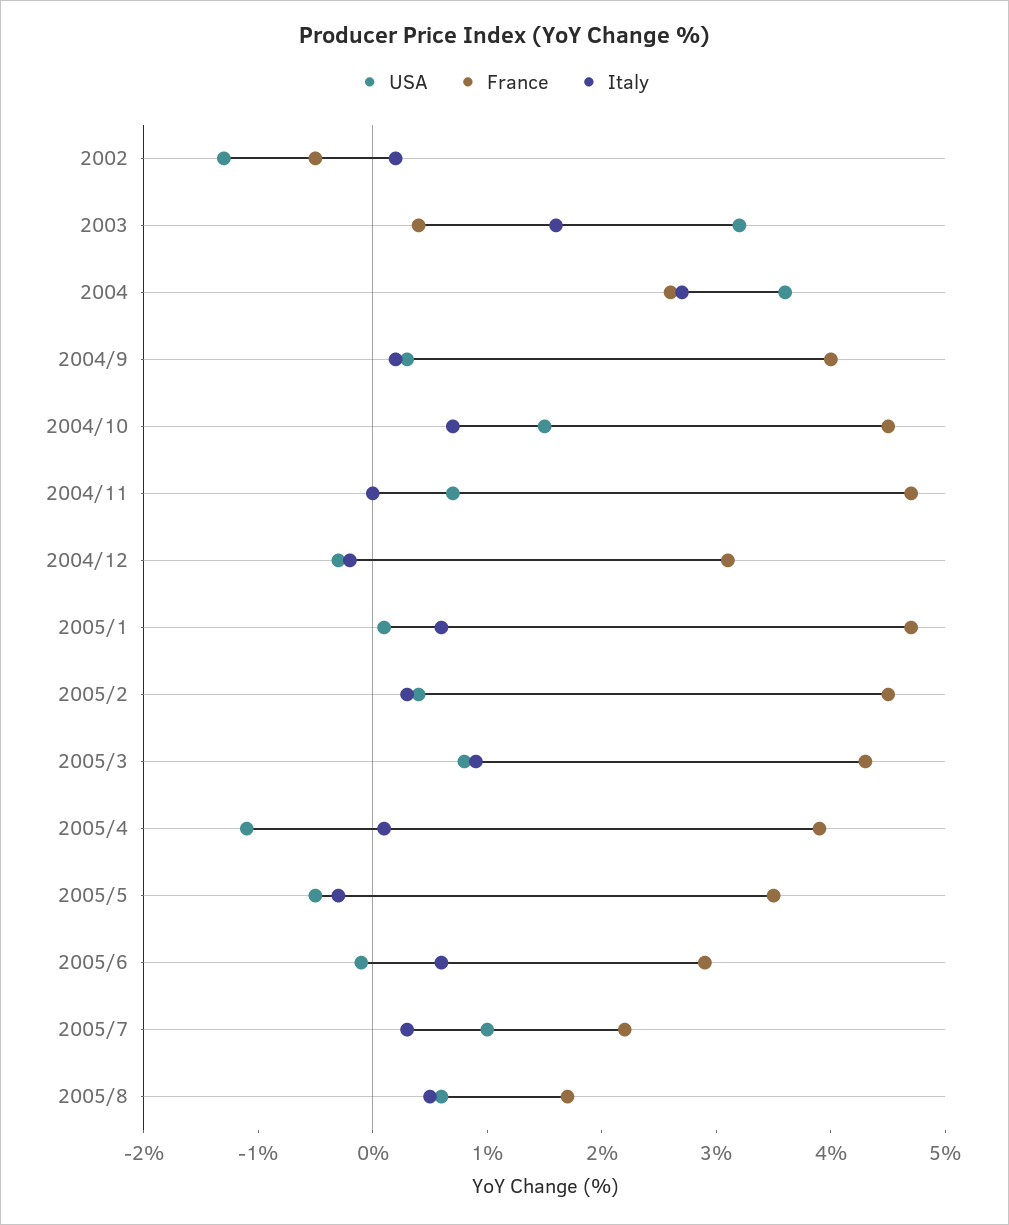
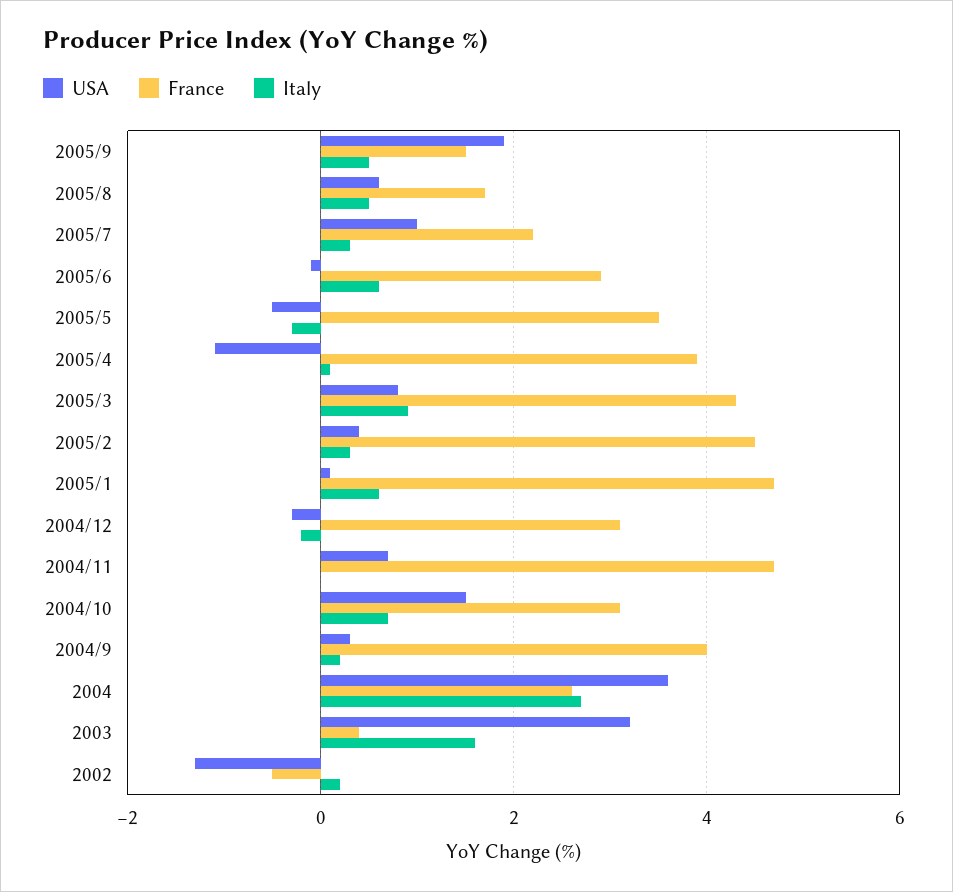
France, 2004/10: 4.5 -> 3
USA, 2005/9: none -> 2
France, 2005/9: none -> 1.5
Italy, 2005/9: none -> 0.5

